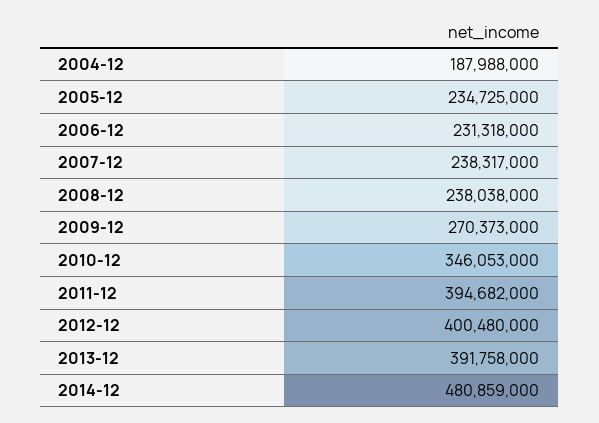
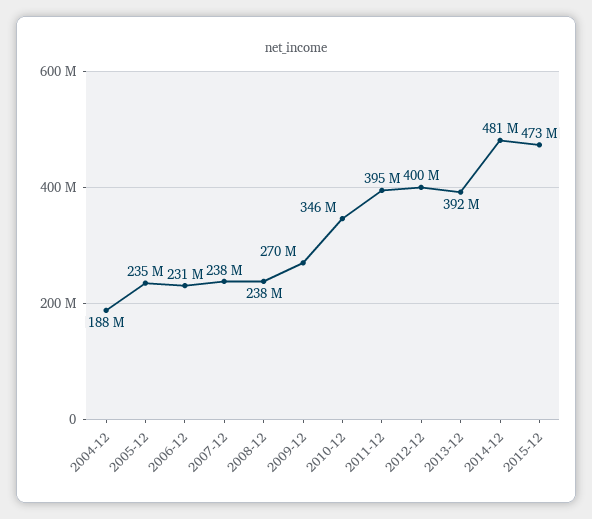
2015-12: none -> 473000000

